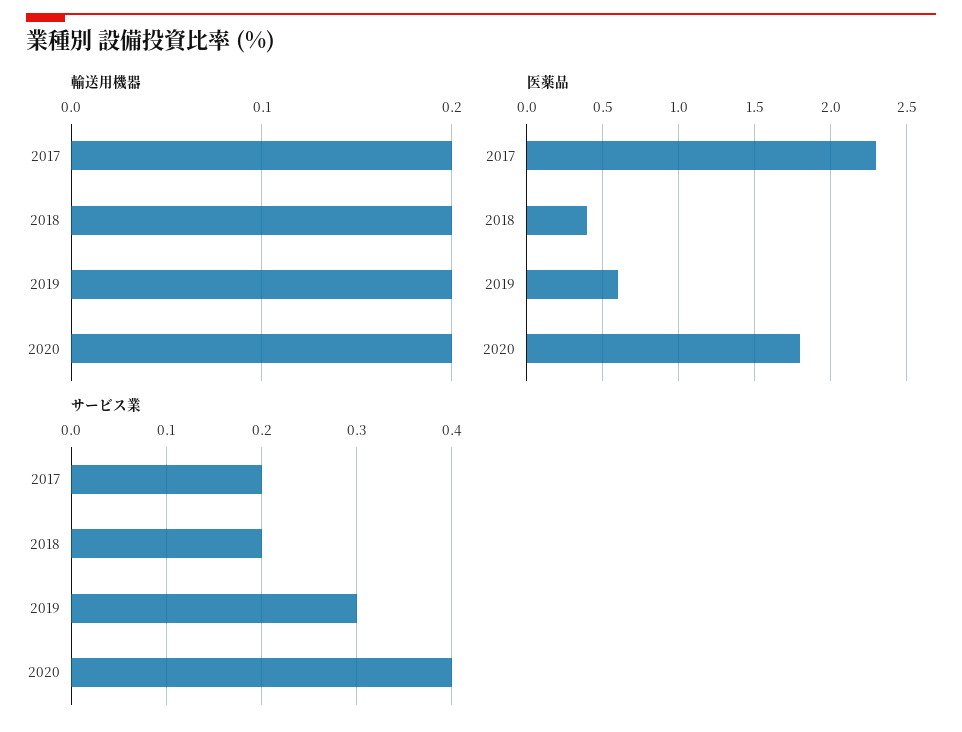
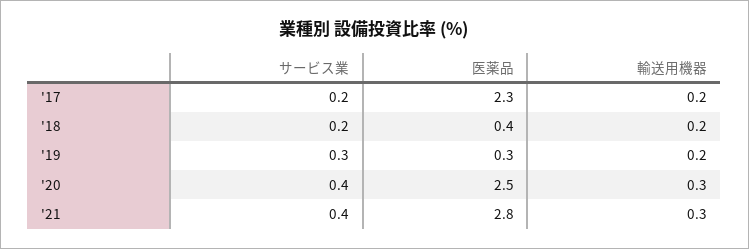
輸送用機器, 2020: 0.2 -> 0.3
医薬品, 2019: 0.6 -> 0.3
医薬品, 2020: 1.8 -> 2.5
サービス業, '21: none -> 0.4
医薬品, '21: none -> 2.8
輸送用機器, '21: none -> 0.3

